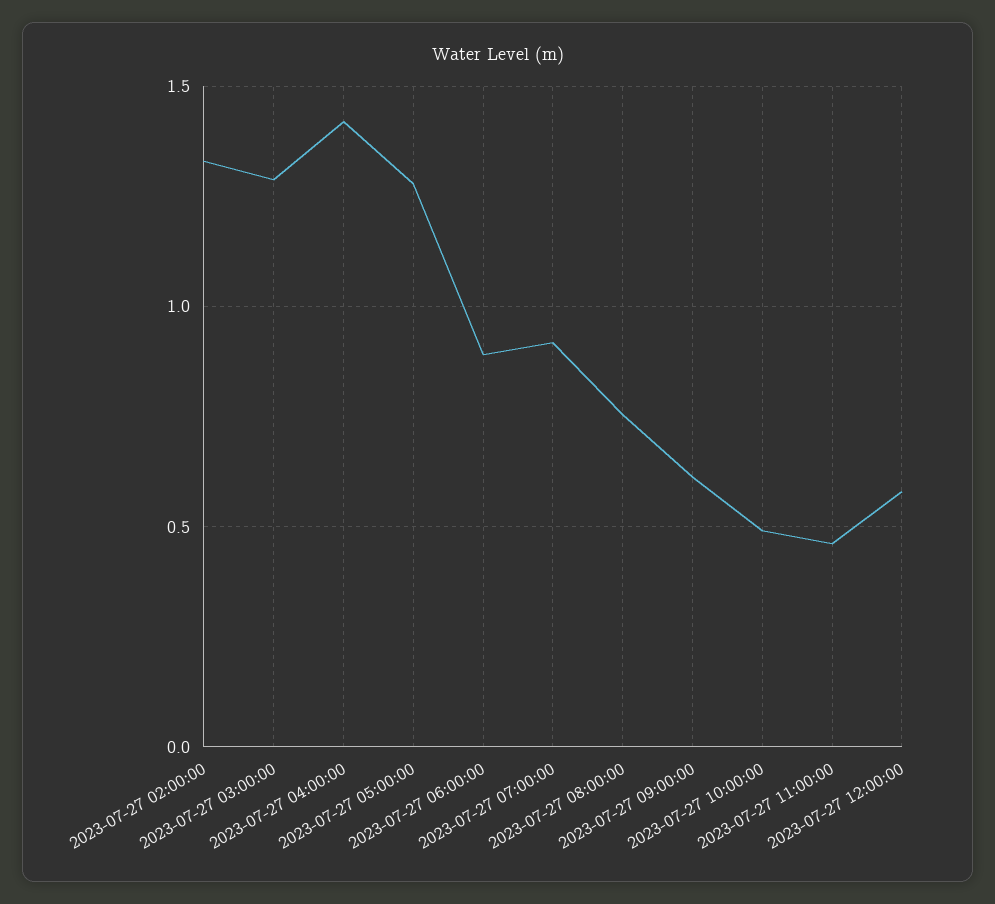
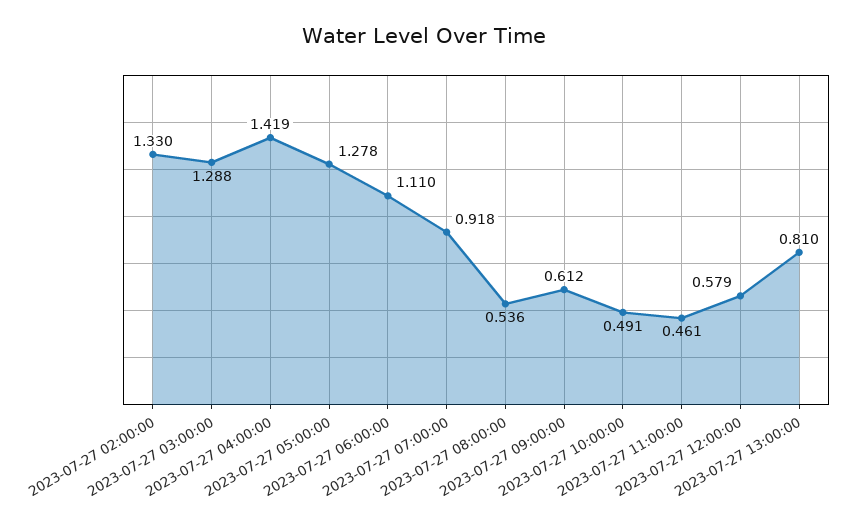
2023-07-27 06:00:00: 0.9 -> 1.11
2023-07-27 08:00:00: 0.75 -> 0.536
2023-07-27 13:00:00: none -> 0.81

